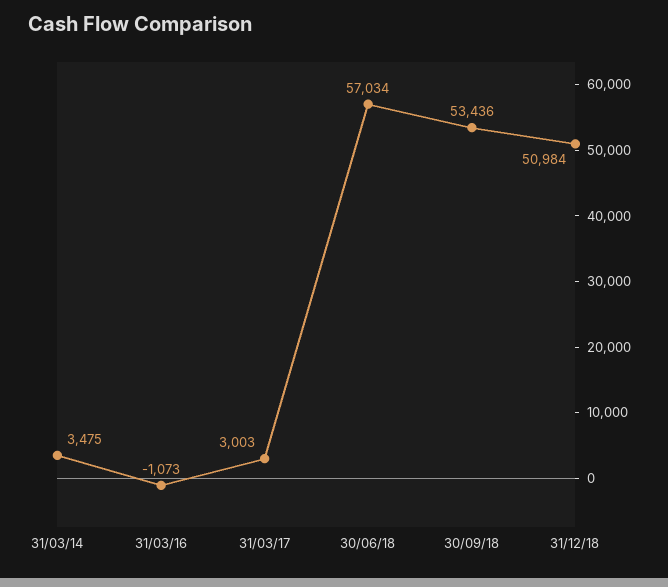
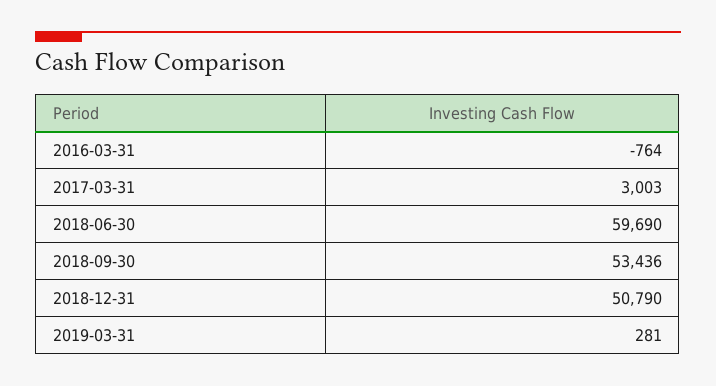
31/03/14: 3475 -> none
31/03/16: -1073 -> -764
30/06/18: 57034 -> 59690
31/12/18: 50984 -> 50790
2019-03-31: none -> 281

